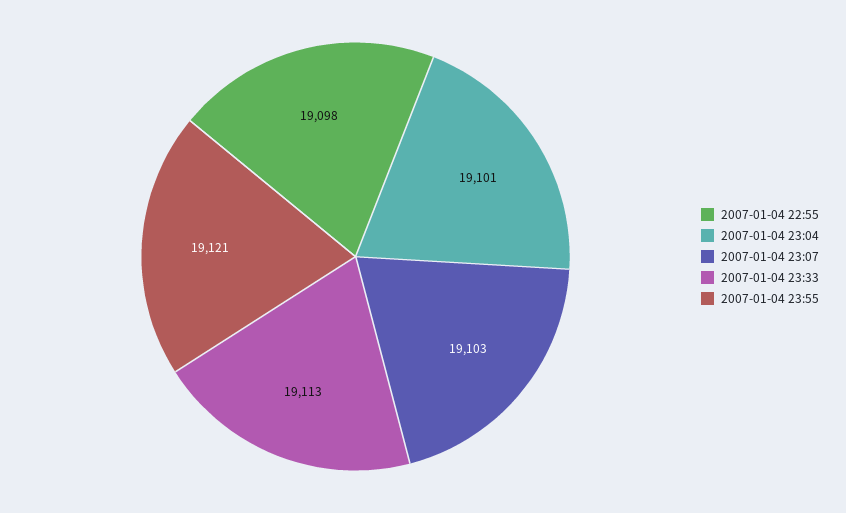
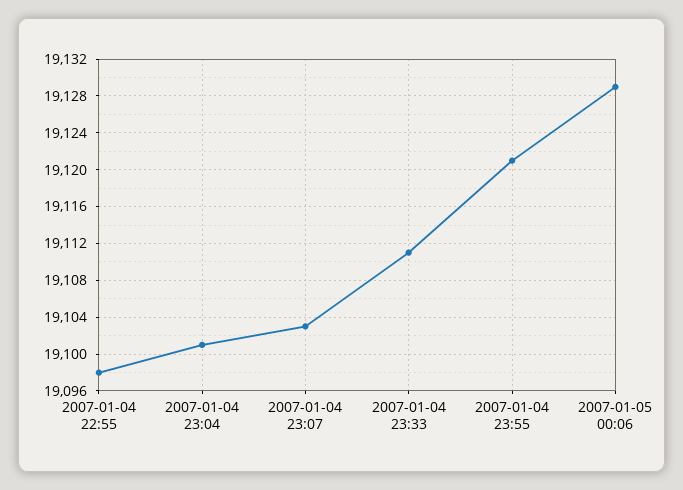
2007-01-04 23:33: 19113 -> 19111
2007-01-05 00:06: none -> 19129

